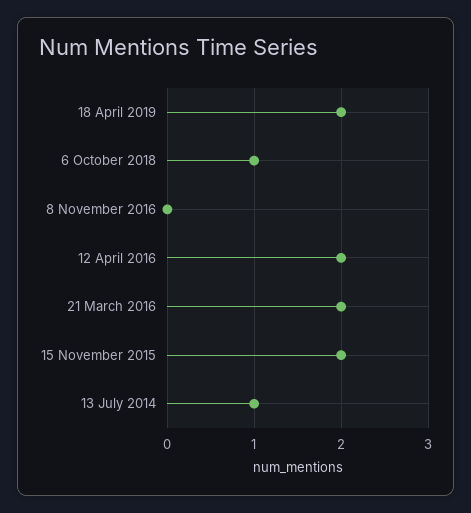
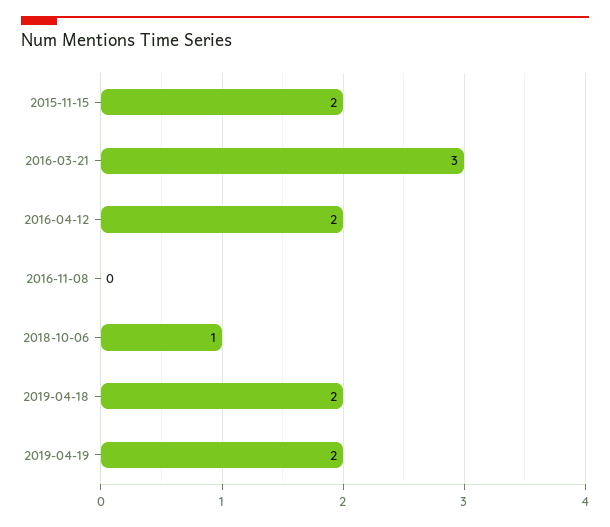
21 March 2016: 2 -> 3
13 July 2014: 1 -> none
2019-04-19: none -> 2

